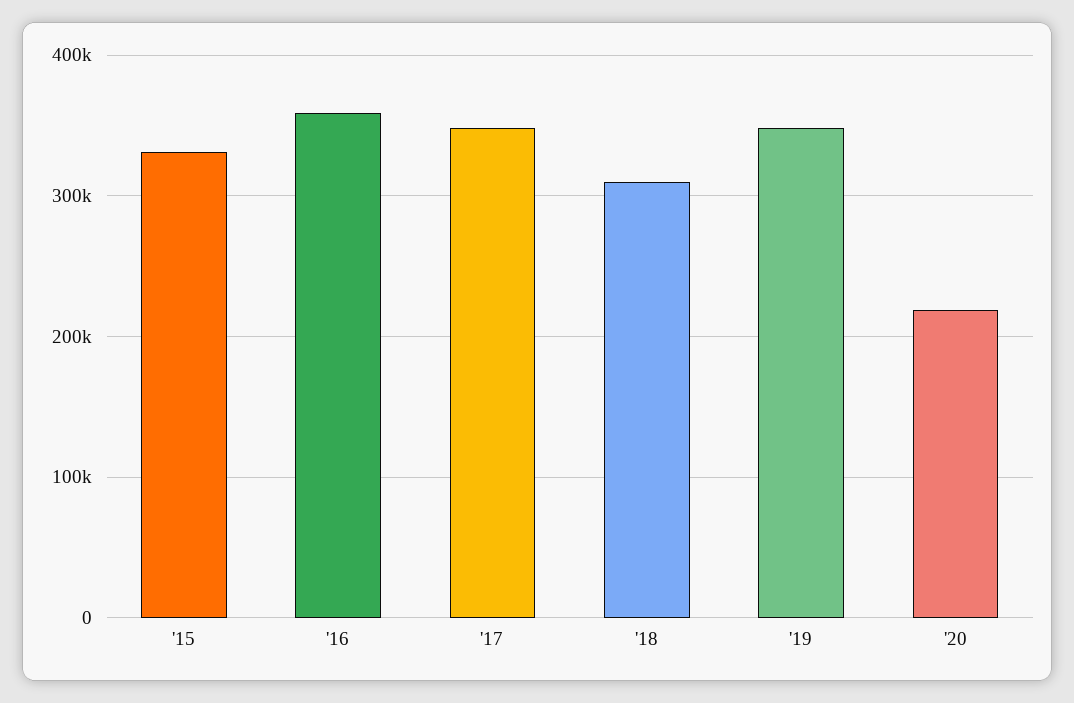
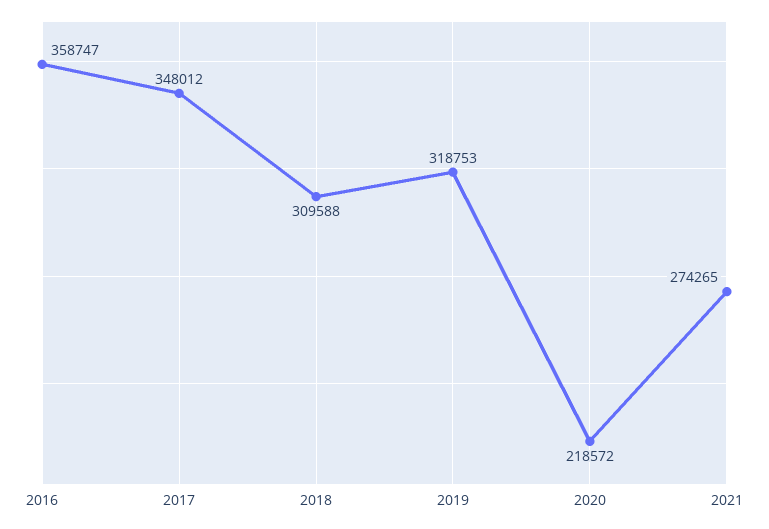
'15: 330000 -> none
'19: 350000 -> 318753
2021: none -> 274265

